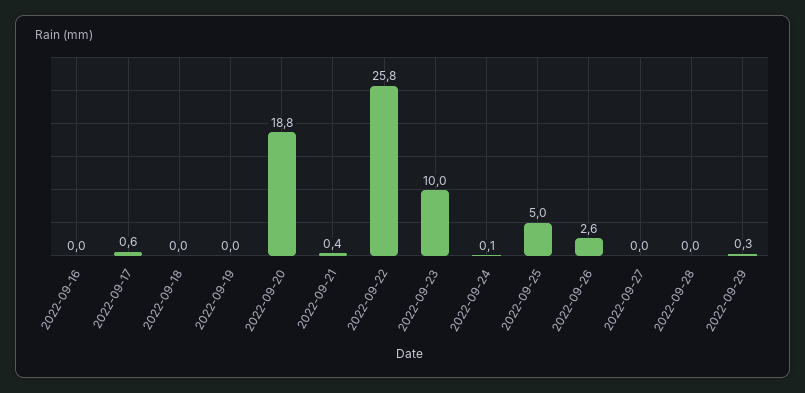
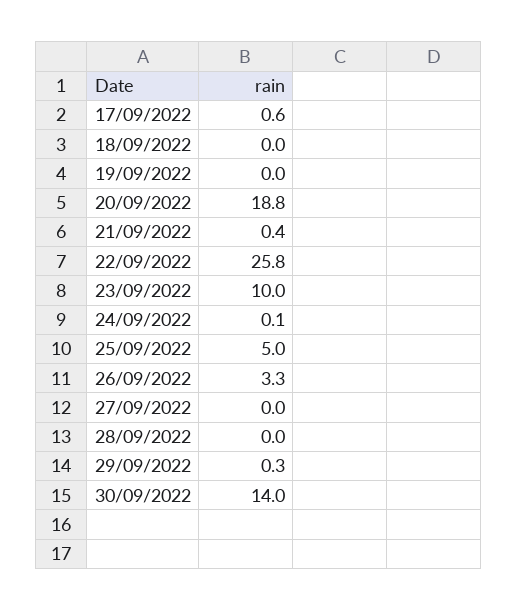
2022-09-16: 0 -> none
2022-09-26: 2.6 -> 3.3
30/09/2022: none -> 14

